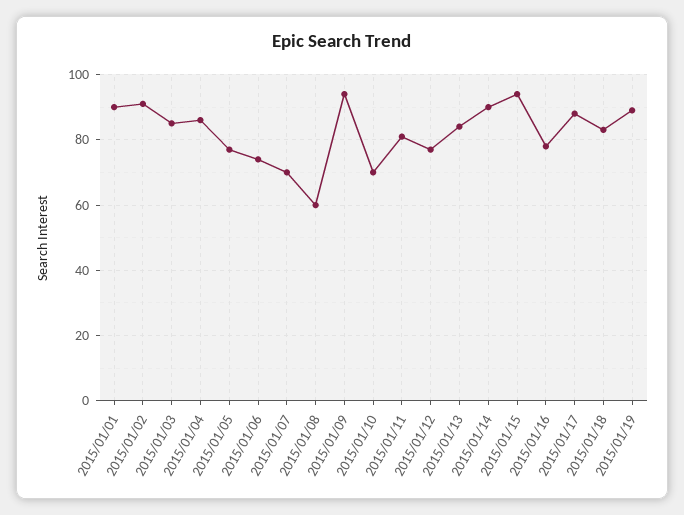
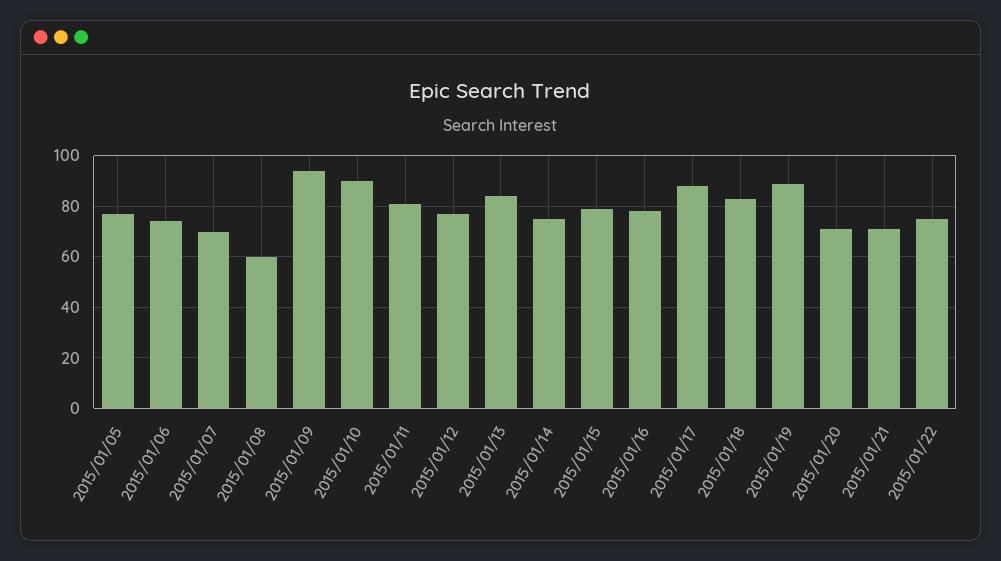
2015/01/01: 90 -> none
2015/01/02: 90 -> none
2015/01/03: 85 -> none
2015/01/04: 85 -> none
2015/01/10: 70 -> 90
2015/01/14: 90 -> 75
2015/01/15: 95 -> 80
2015/01/20: none -> 70
2015/01/21: none -> 70
2015/01/22: none -> 75

